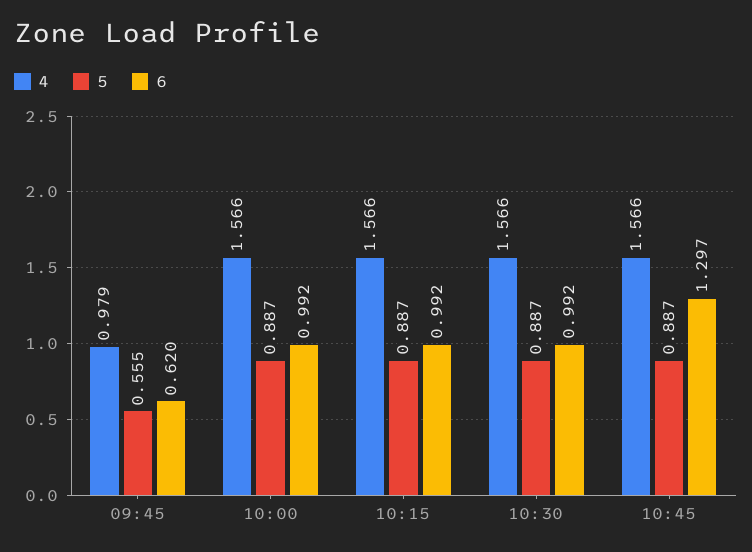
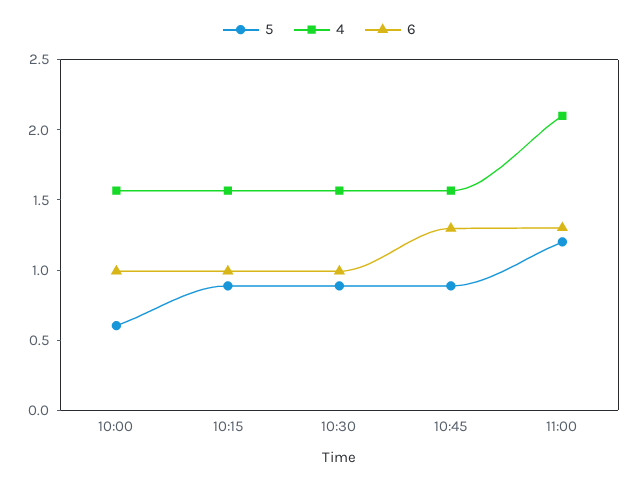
4, 09:45: 0.979 -> none
5, 09:45: 0.555 -> none
6, 09:45: 0.62 -> none
5, 10:00: 0.887 -> 0.6
5, 11:00: none -> 1.2
4, 11:00: none -> 2.1
6, 11:00: none -> 1.3

